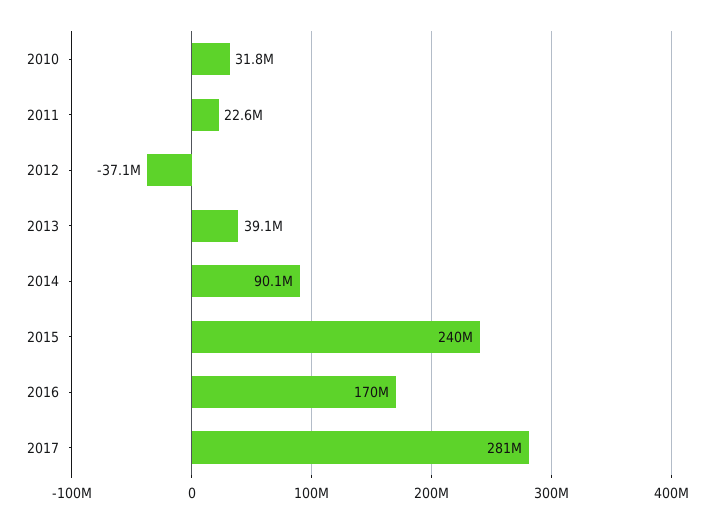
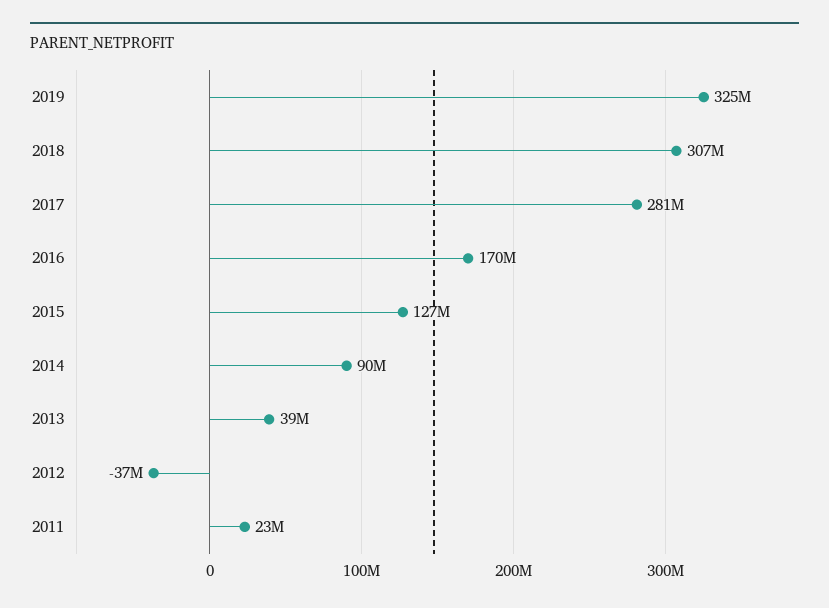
2010: 31800000 -> none
2015: 240000000 -> 127000000
2019: none -> 325000000
2018: none -> 307000000

